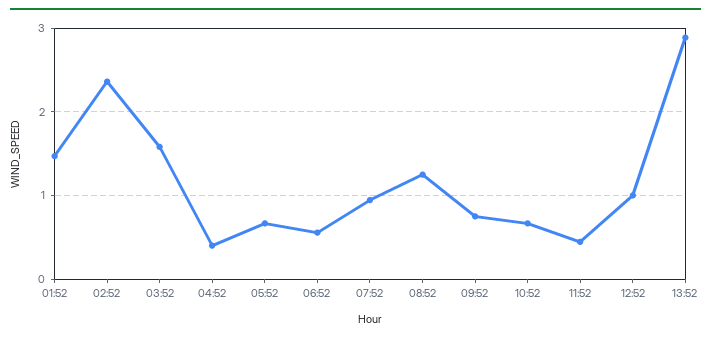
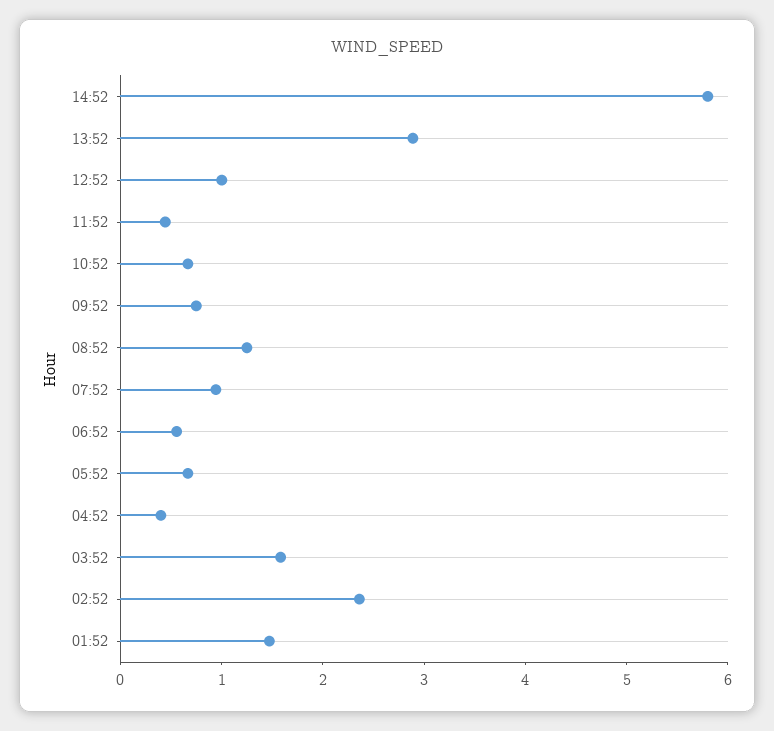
14:52: none -> 5.8

